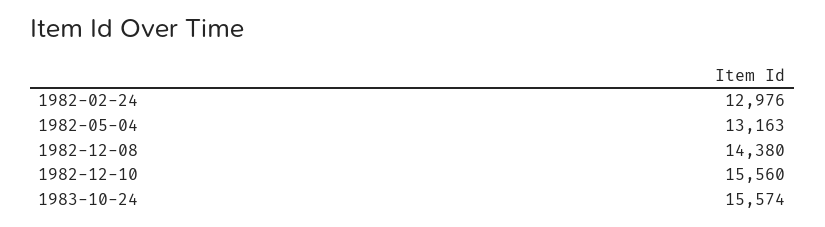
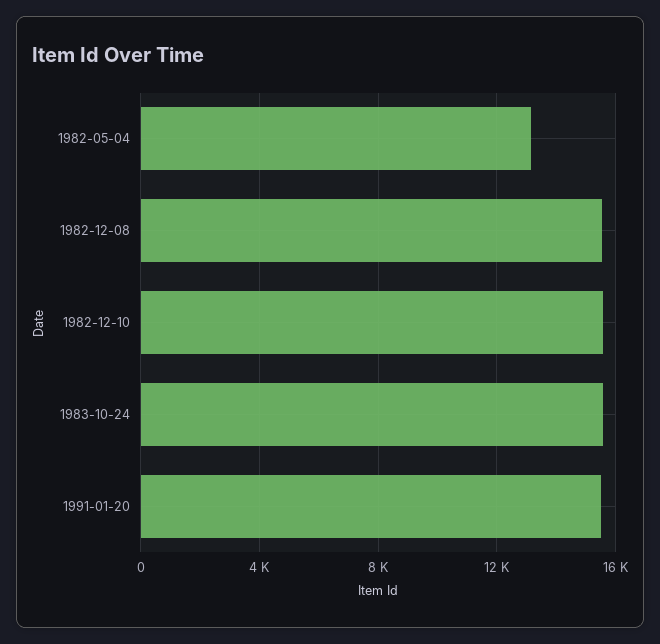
1982-02-24: 12976 -> none
1982-12-08: 14380 -> 15500
1991-01-20: none -> 15500

